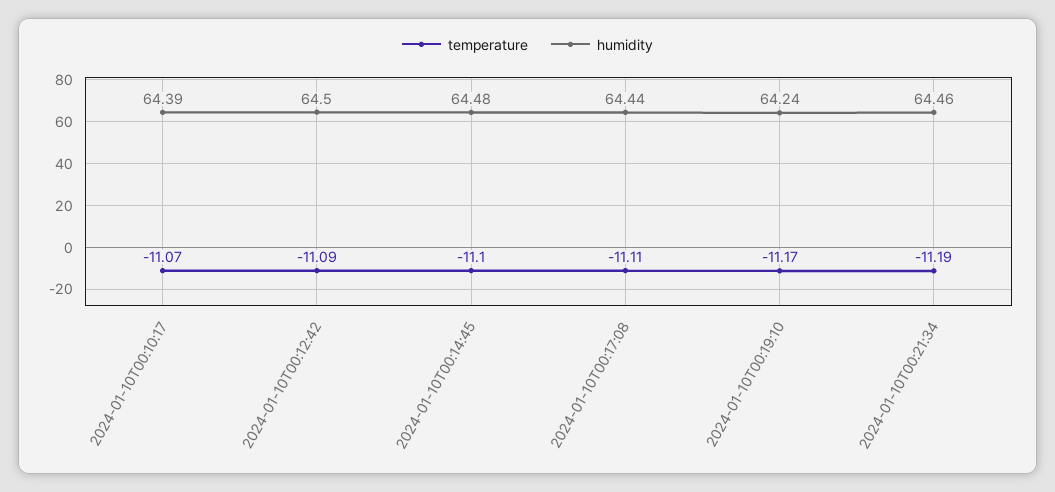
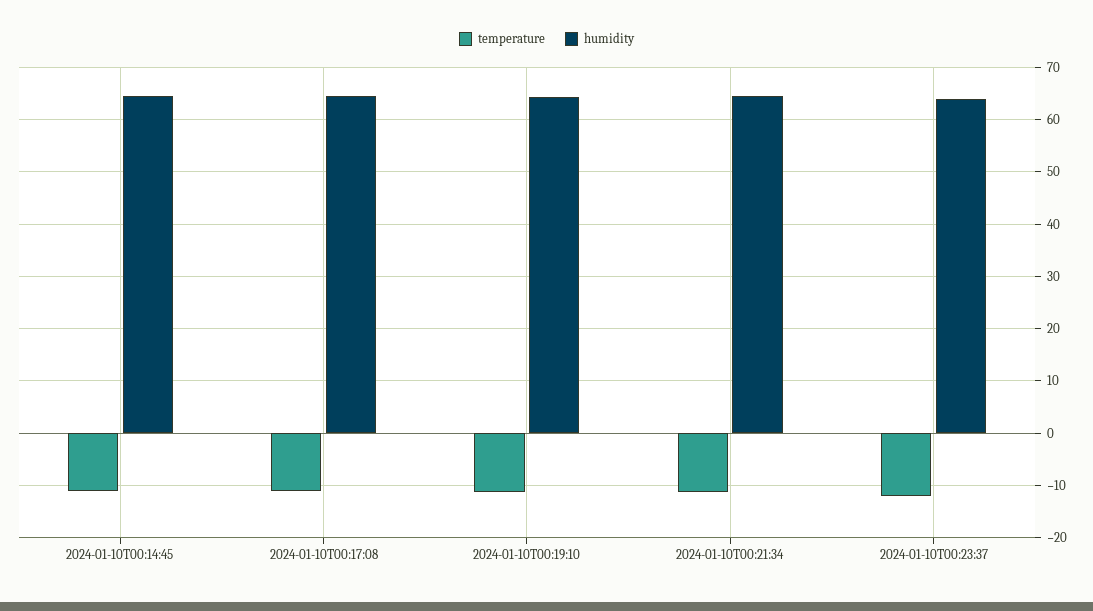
temperature, 2024-01-10T00:10:17: -11.07 -> none
humidity, 2024-01-10T00:10:17: 64.39 -> none
temperature, 2024-01-10T00:12:42: -11.09 -> none
humidity, 2024-01-10T00:12:42: 64.5 -> none
temperature, 2024-01-10T00:23:37: none -> -12
humidity, 2024-01-10T00:23:37: none -> 64

